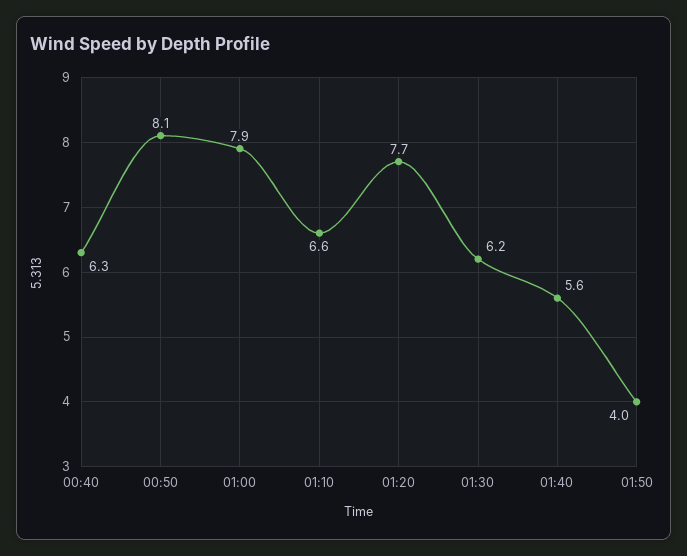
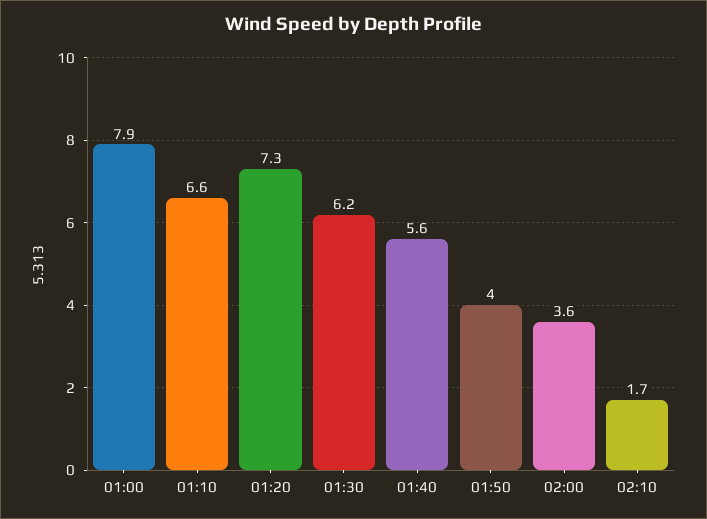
00:40: 6.3 -> none
00:50: 8.1 -> none
01:20: 7.7 -> 7.3
02:00: none -> 3.6
02:10: none -> 1.7

